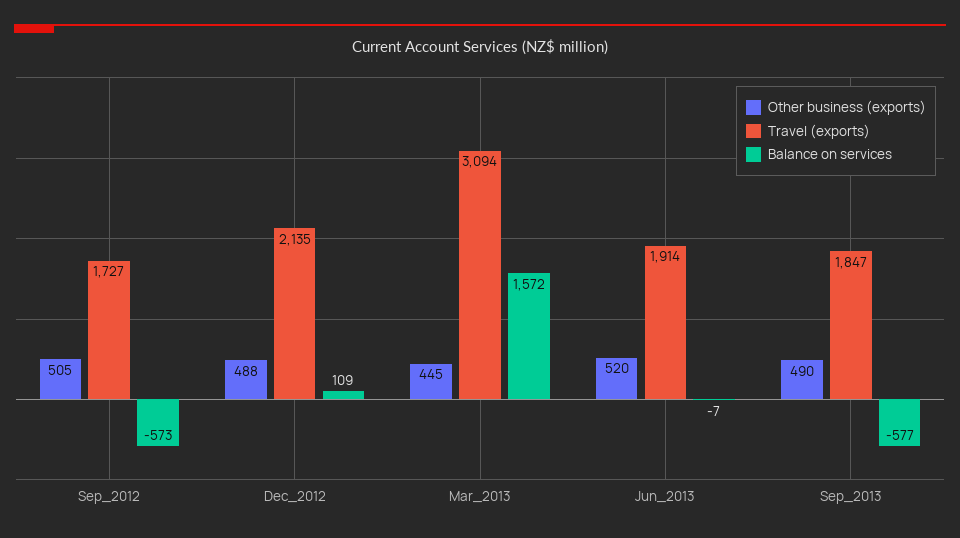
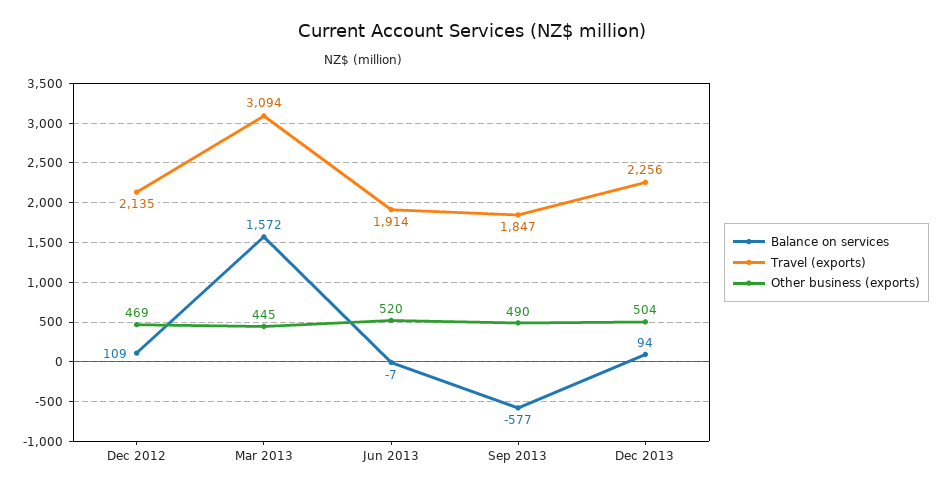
Other business (exports), Sep_2012: 505 -> none
Travel (exports), Sep_2012: 1727 -> none
Balance on services, Sep_2012: -573 -> none
Other business (exports), Dec_2012: 488 -> 469
Balance on services, Dec 2013: none -> 94
Travel (exports), Dec 2013: none -> 2256
Other business (exports), Dec 2013: none -> 504

